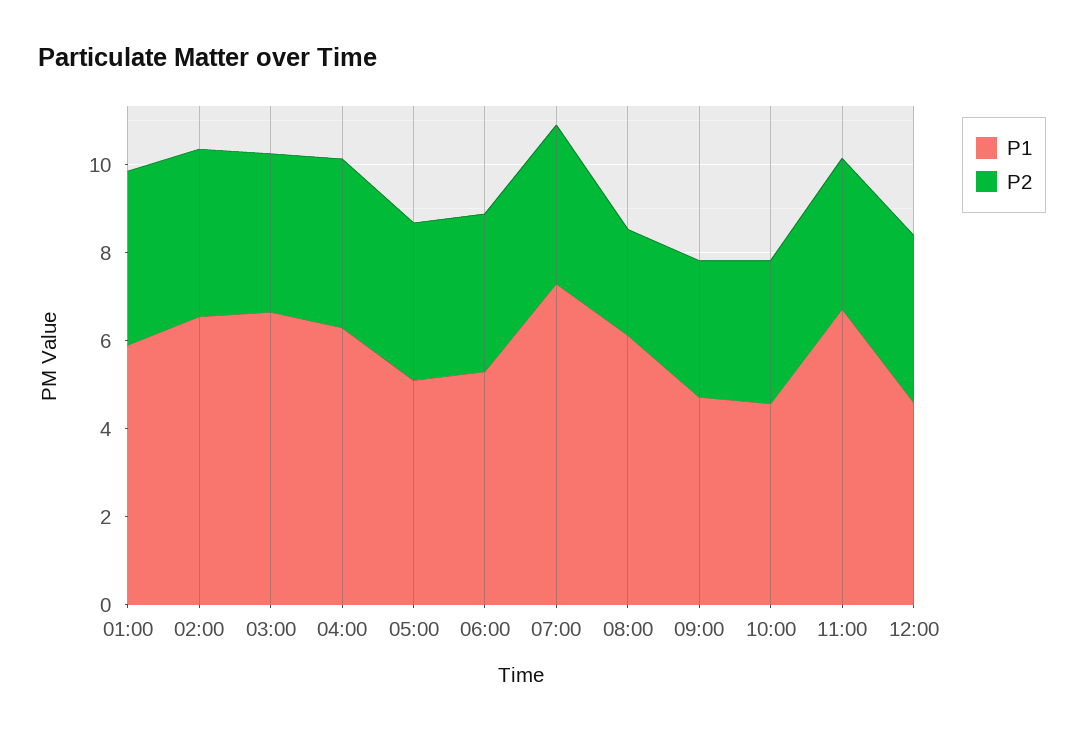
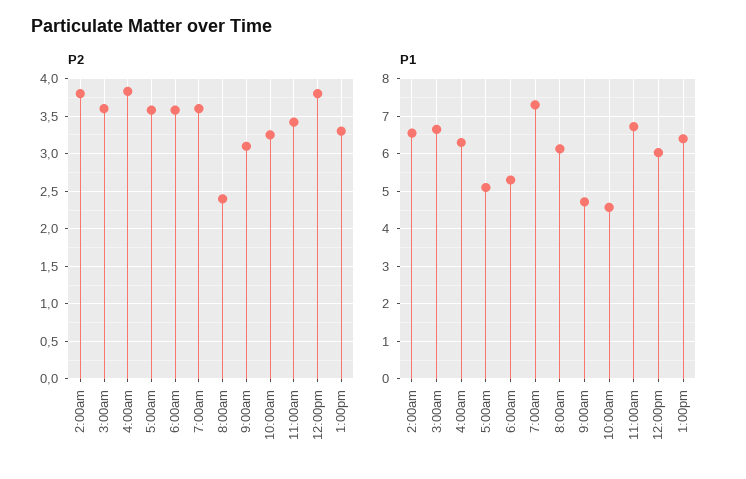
P1, 01:00: 6 -> none
P2, 01:00: 4 -> none
P1, 12:00: 4.5 -> 6
P2, 1:00pm: none -> 3.3
P1, 1:00pm: none -> 6.4

